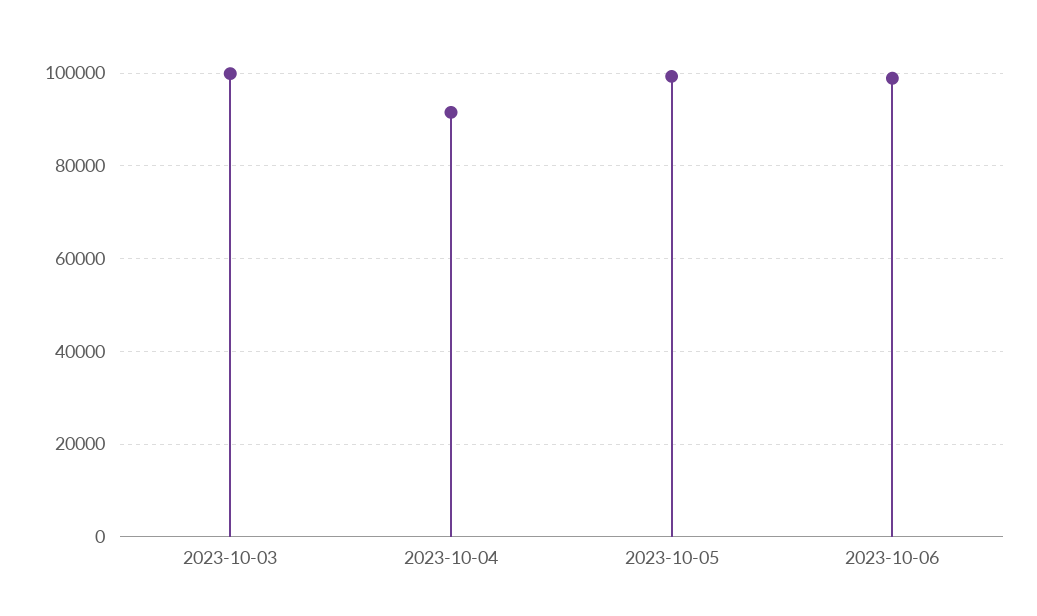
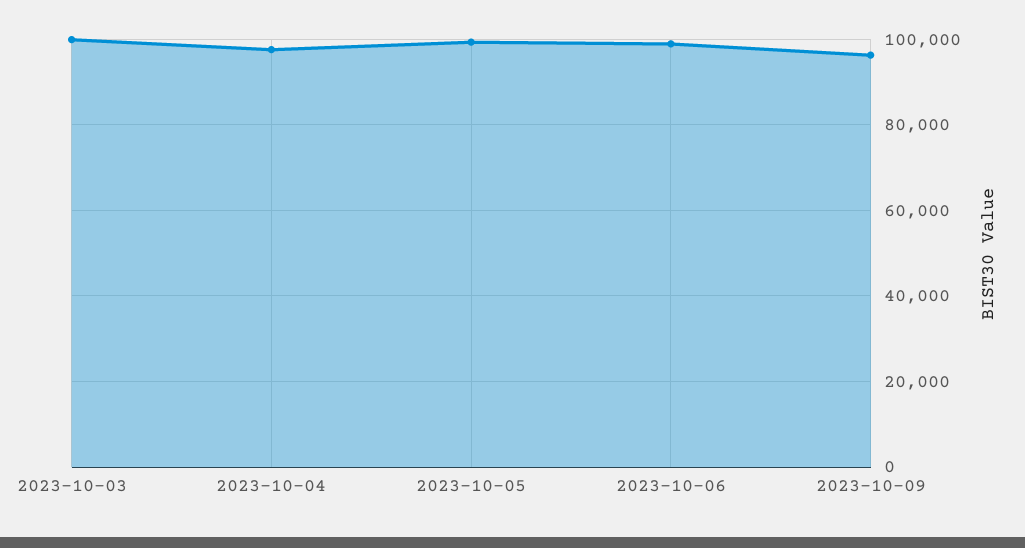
2023-10-04: 92000 -> 98000
2023-10-09: none -> 96000

